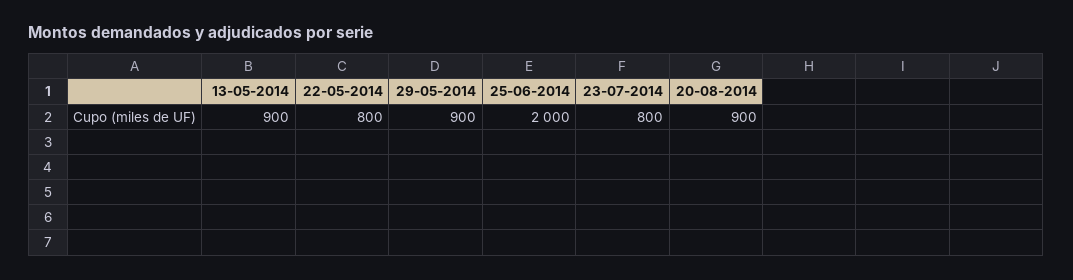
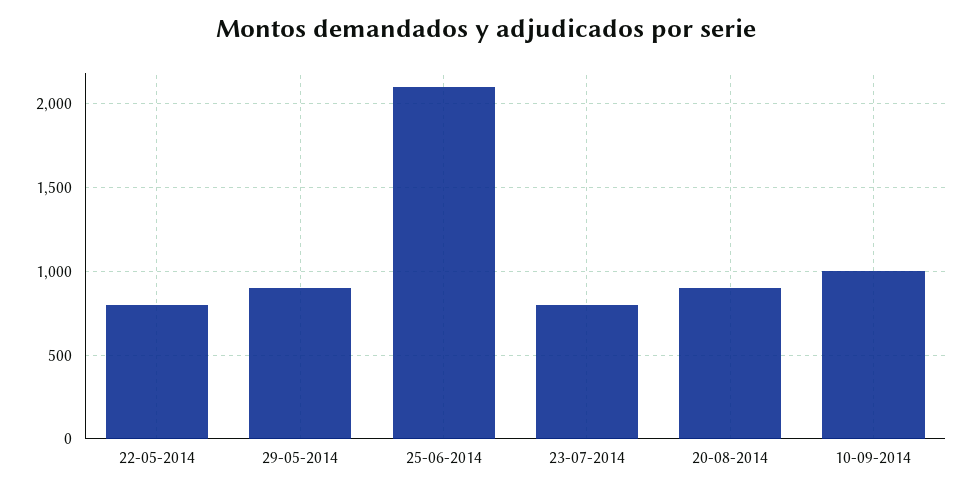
13-05-2014: 900 -> none
25-06-2014: 2000 -> 2100
10-09-2014: none -> 1000

